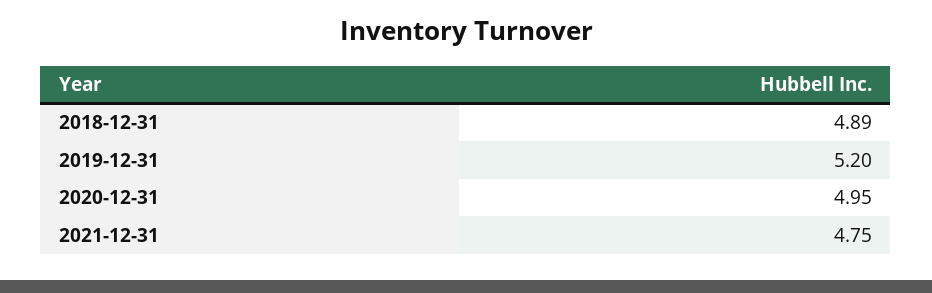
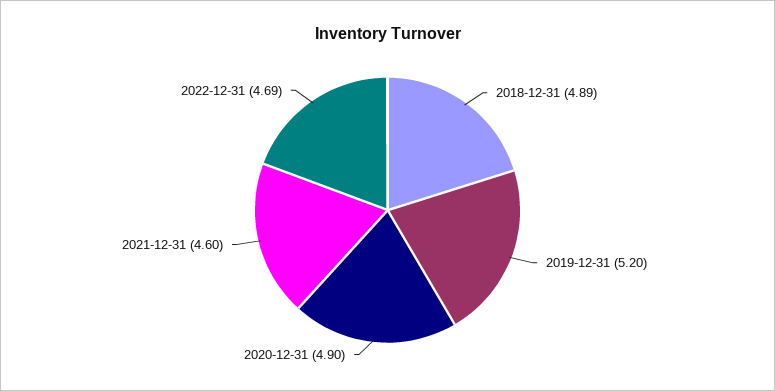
2020-12-31: 4.95 -> 4.9
2021-12-31: 4.75 -> 4.6
2022-12-31: none -> 4.69

